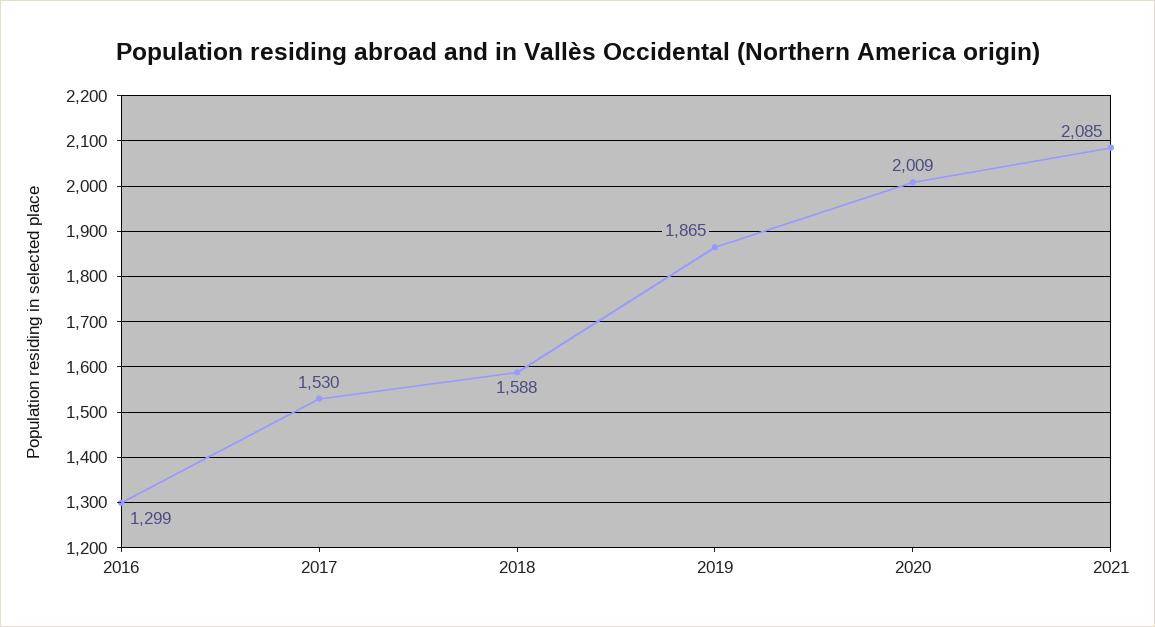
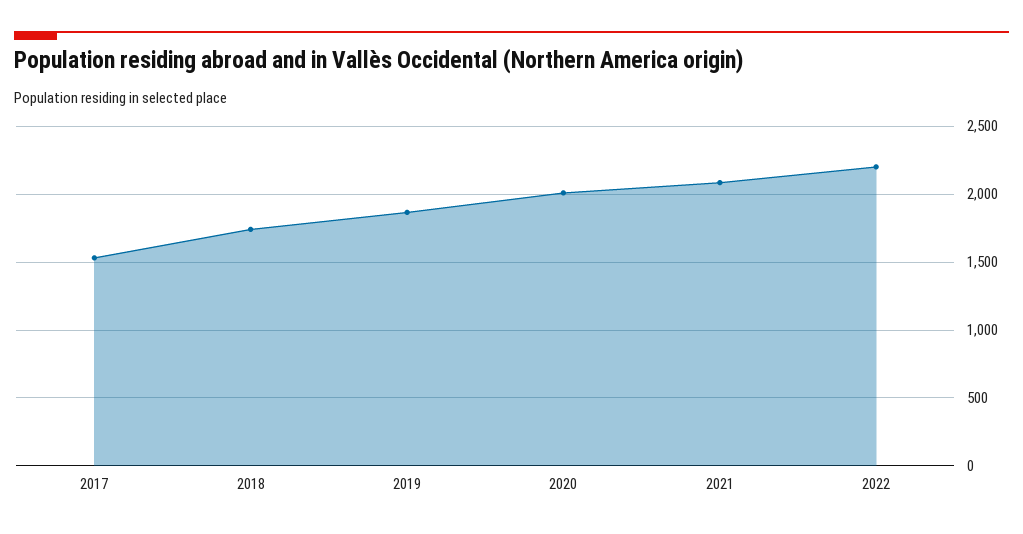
2016: 1299 -> none
2018: 1588 -> 1750
2022: none -> 2200

